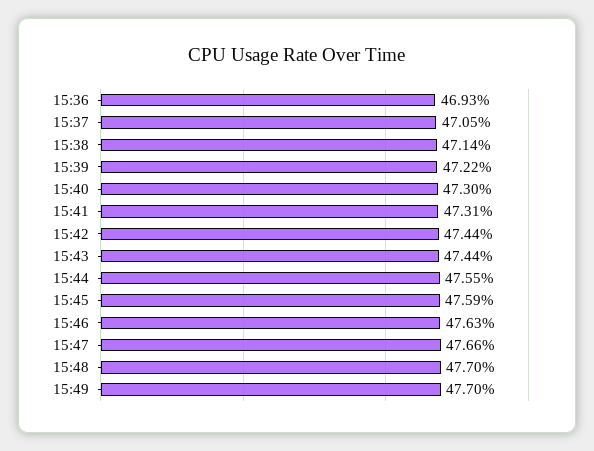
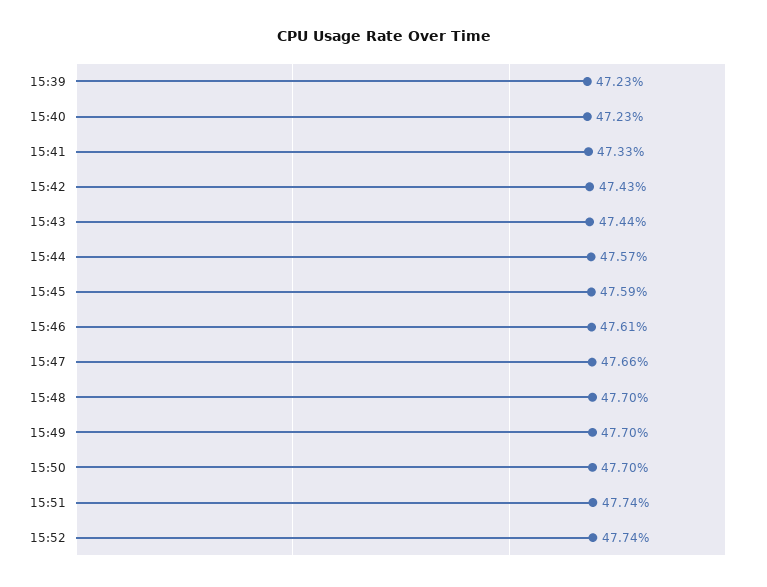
15:36: 46.93 -> none
15:37: 47.05 -> none
15:38: 47.14 -> none
15:39: 47.22 -> 47.23
15:40: 47.3 -> 47.23
15:41: 47.31 -> 47.33
15:42: 47.44 -> 47.43
15:44: 47.55 -> 47.57
15:46: 47.63 -> 47.61
15:50: none -> 47.7
15:51: none -> 47.74
15:52: none -> 47.74

